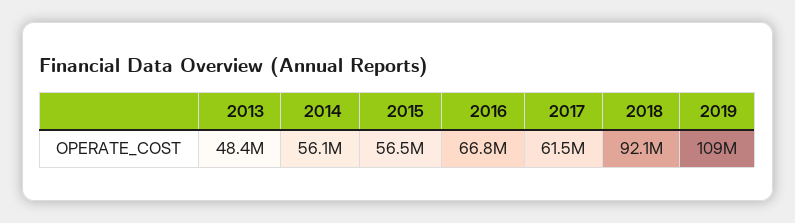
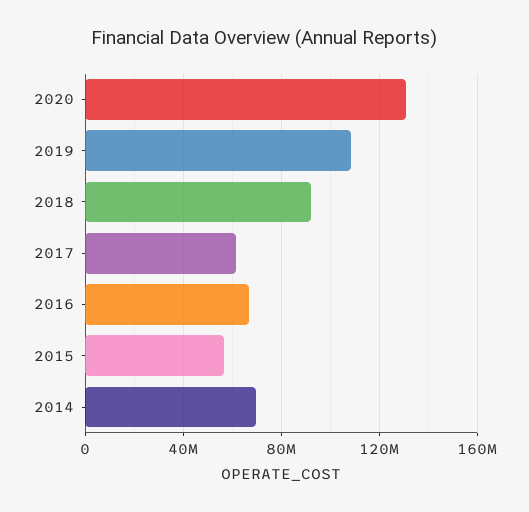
2013: 48400000 -> none
2014: 56100000 -> 70000000
2020: none -> 130000000

